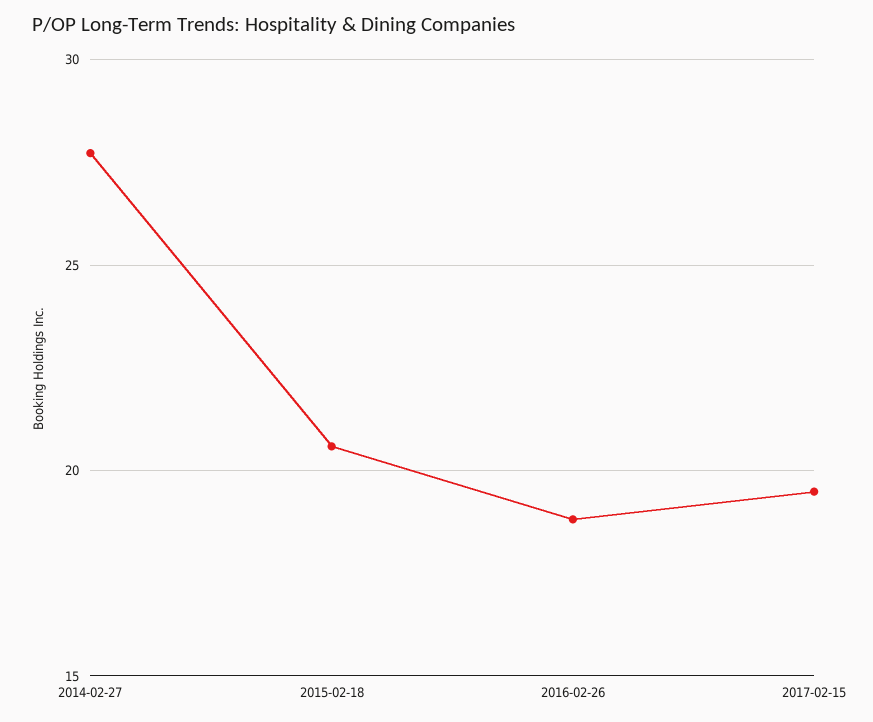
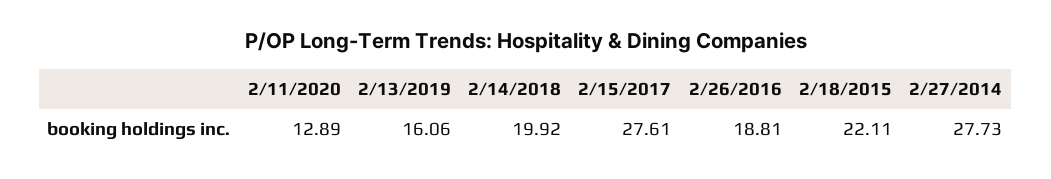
2015-02-18: 20.5 -> 22.11
2017-02-15: 19.5 -> 27.61
2/11/2020: none -> 12.89
2/13/2019: none -> 16.06
2/14/2018: none -> 19.92

